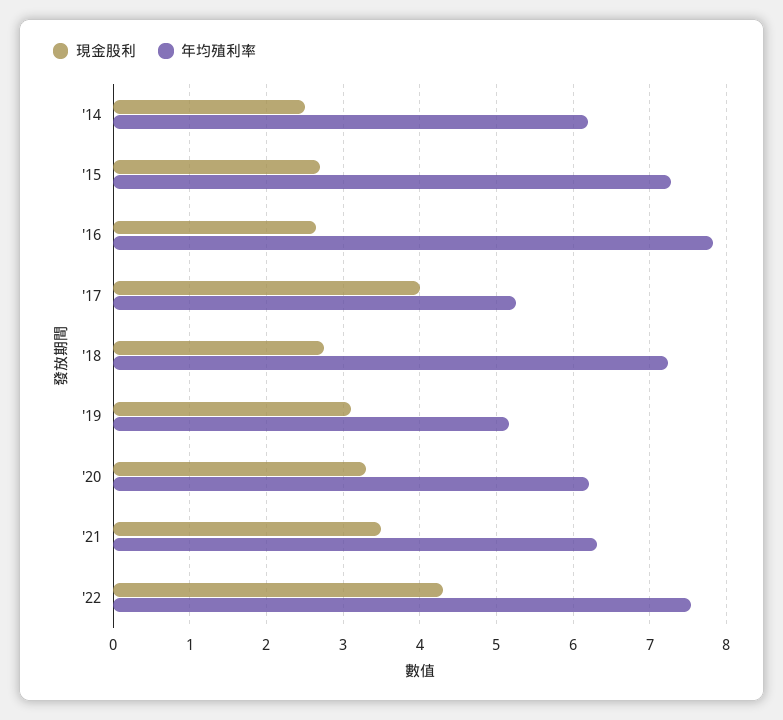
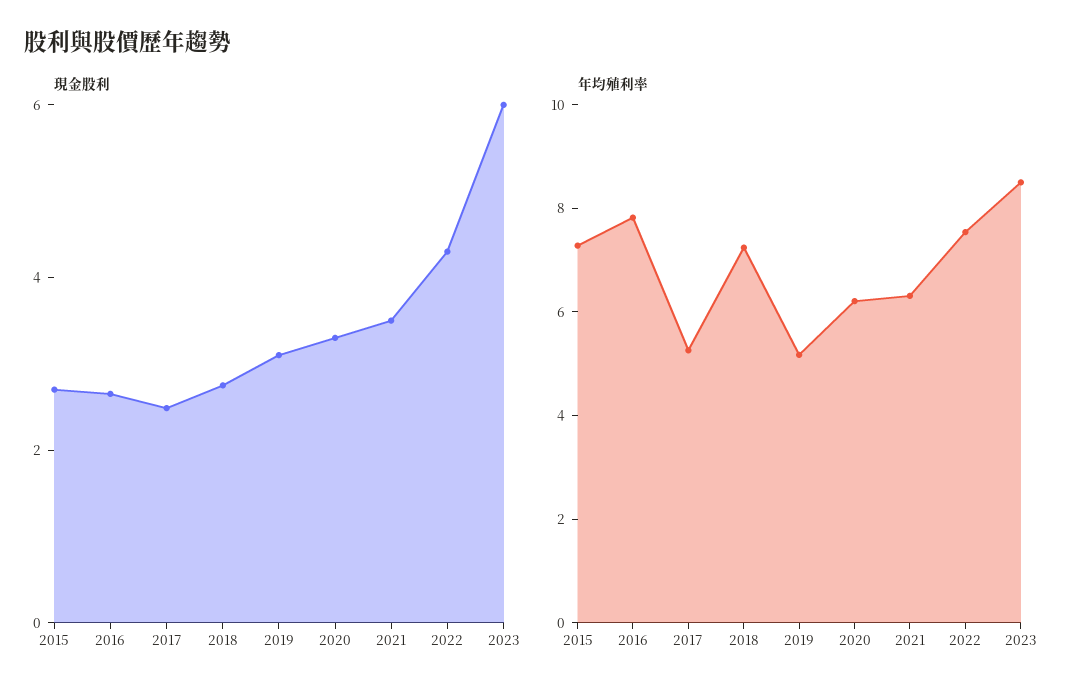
現金股利, '14: 2.5 -> none
年均殖利率, '14: 6.2 -> none
現金股利, '17: 4 -> 2.5
現金股利, 2023: none -> 6
年均殖利率, 2023: none -> 8.5

